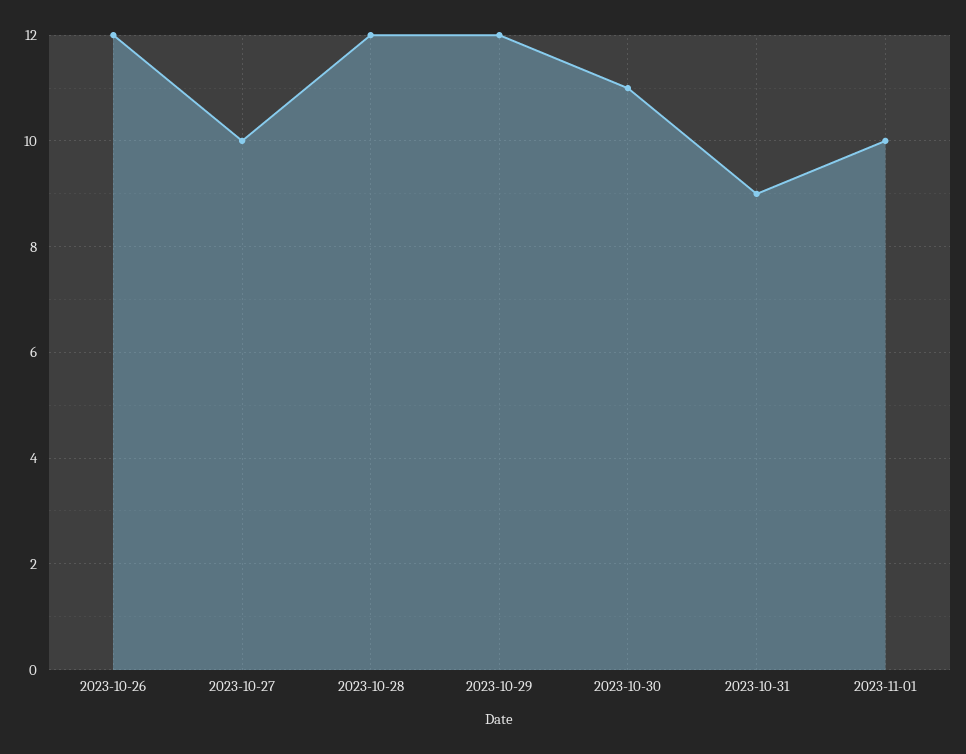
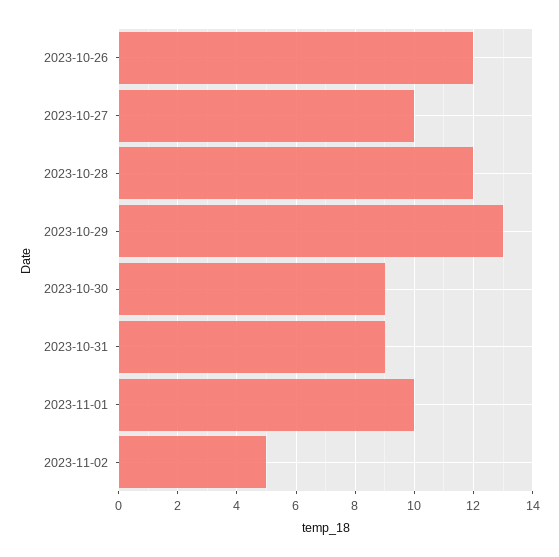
2023-10-29: 12 -> 13
2023-10-30: 11 -> 9
2023-11-02: none -> 5

